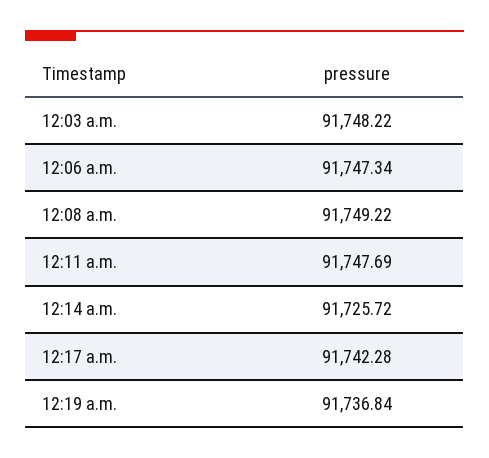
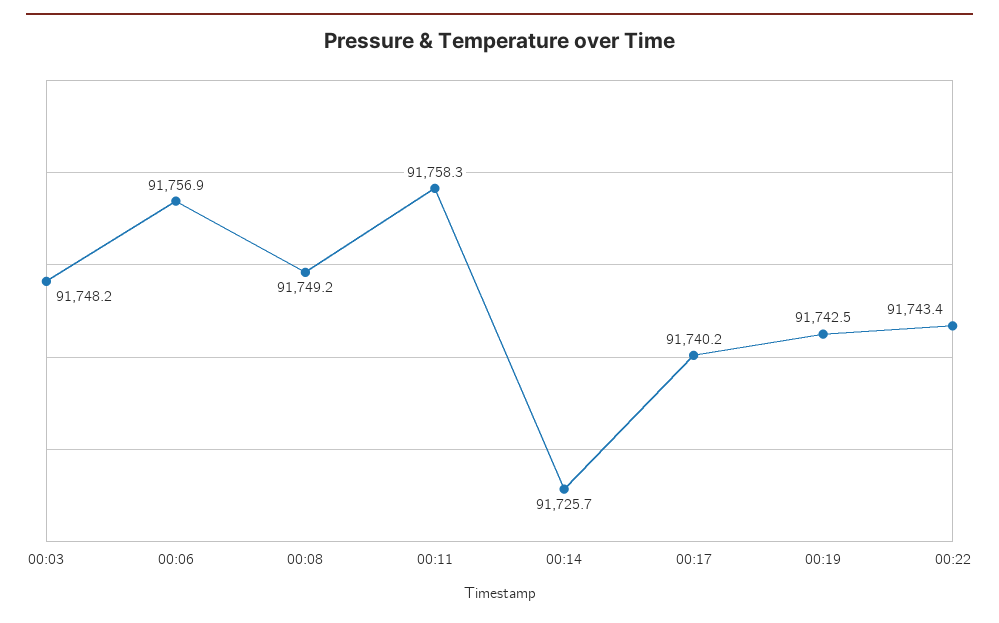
12:06 a.m.: 91747.34 -> 91756.9
12:11 a.m.: 91747.69 -> 91758.3
12:17 a.m.: 91742.28 -> 91740.2
12:19 a.m.: 91736.84 -> 91742.5
00:22: none -> 91743.4

